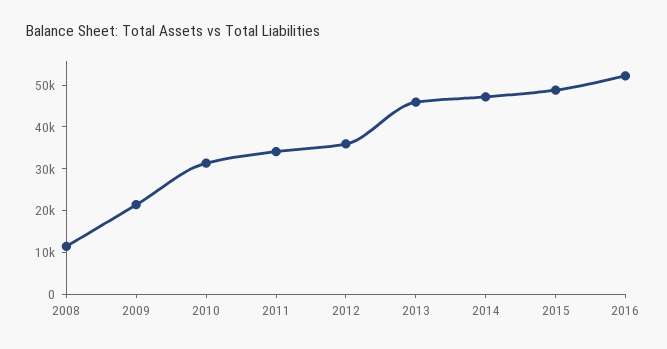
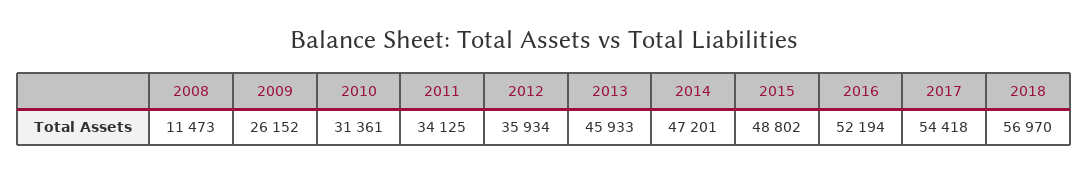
2009: 22000 -> 26152
2017: none -> 54418
2018: none -> 56970

